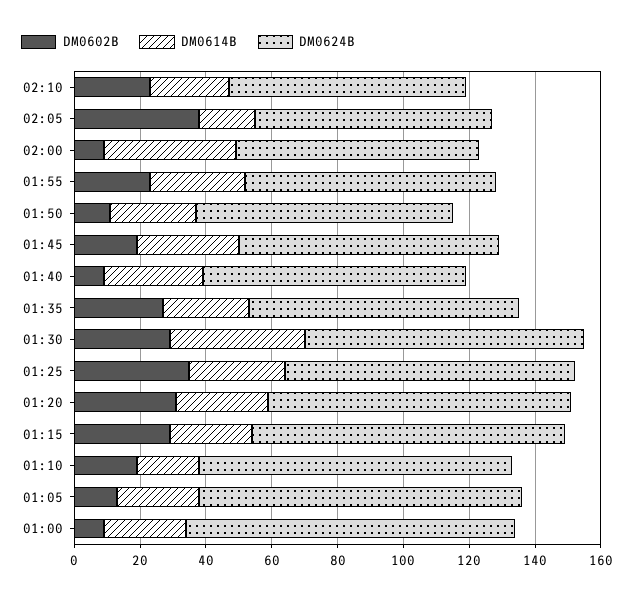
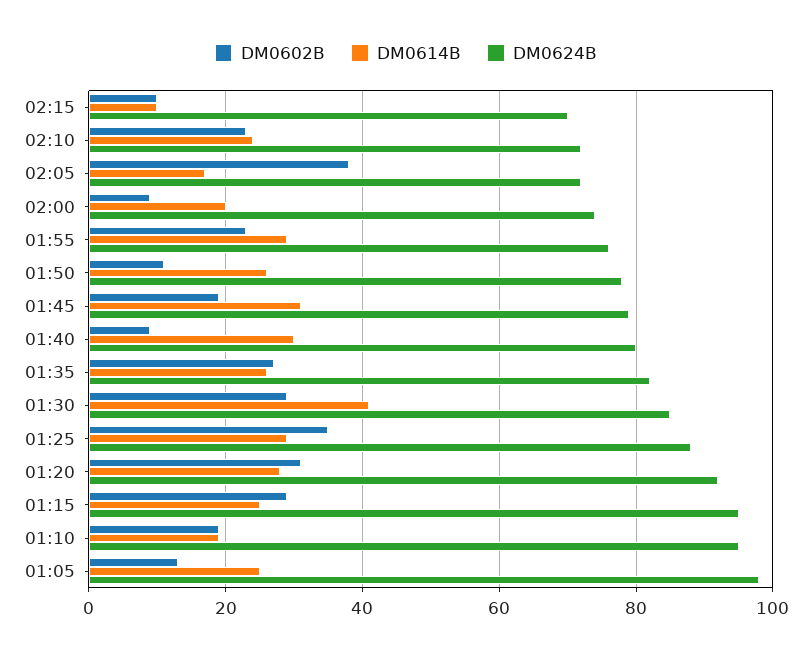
DM0614B, 02:00: 40 -> 20
DM0602B, 01:00: 10 -> none
DM0614B, 01:00: 25 -> none
DM0624B, 01:00: 100 -> none
DM0602B, 02:15: none -> 10
DM0614B, 02:15: none -> 10
DM0624B, 02:15: none -> 70

